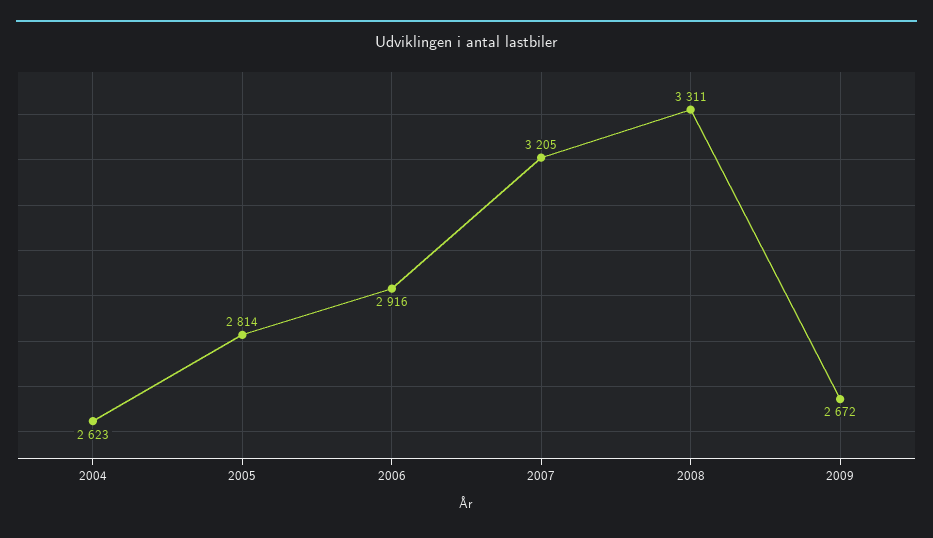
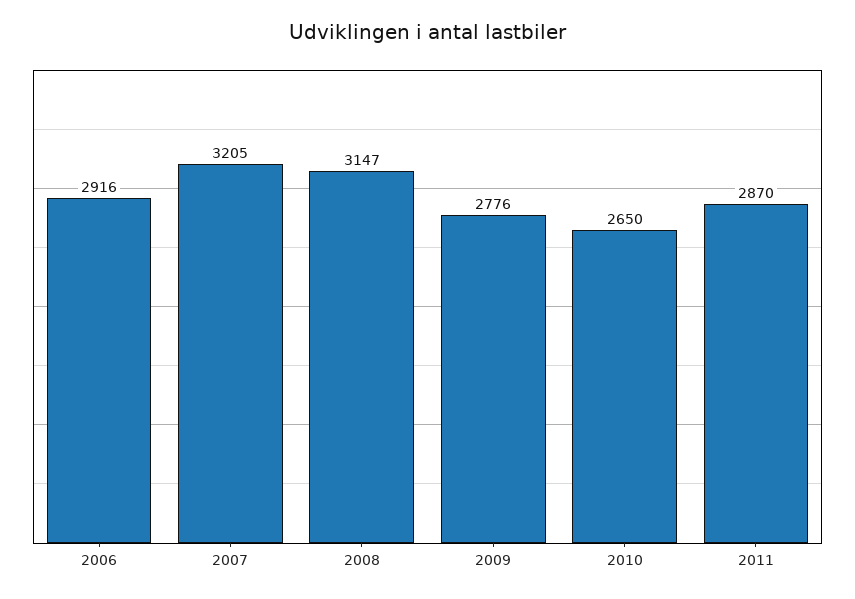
2004: 2623 -> none
2005: 2814 -> none
2008: 3311 -> 3147
2009: 2672 -> 2776
2010: none -> 2650
2011: none -> 2870

